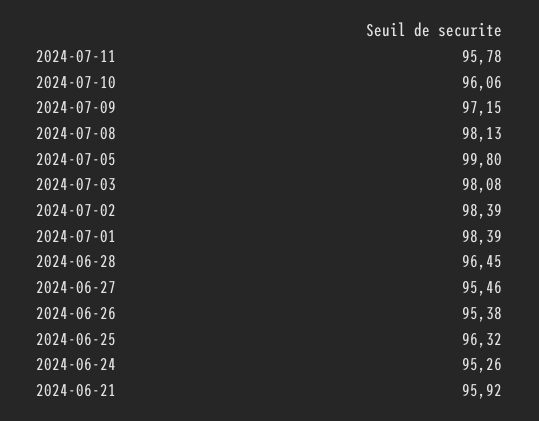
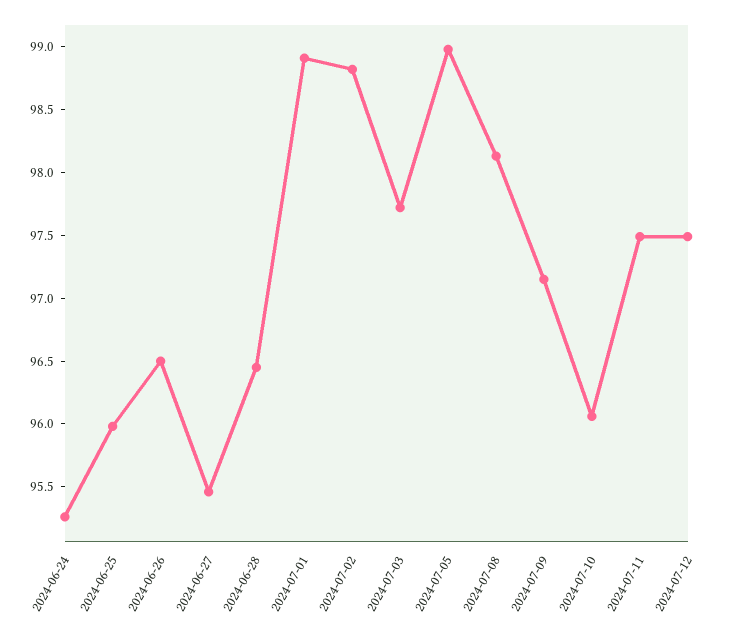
2024-07-11: 95.78 -> 97.5
2024-07-05: 99.8 -> 99
2024-07-03: 98.08 -> 97.7
2024-07-02: 98.39 -> 98.8
2024-07-01: 98.39 -> 98.9
2024-06-26: 95.38 -> 96.5
2024-06-25: 96.32 -> 96
2024-06-21: 95.92 -> none
2024-07-12: none -> 97.5

